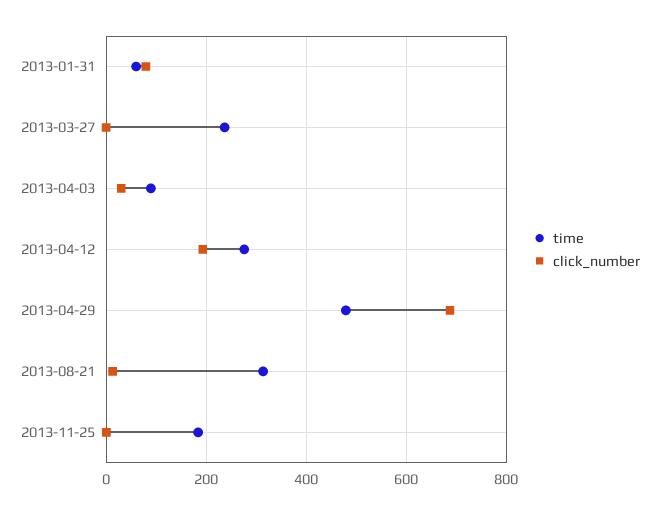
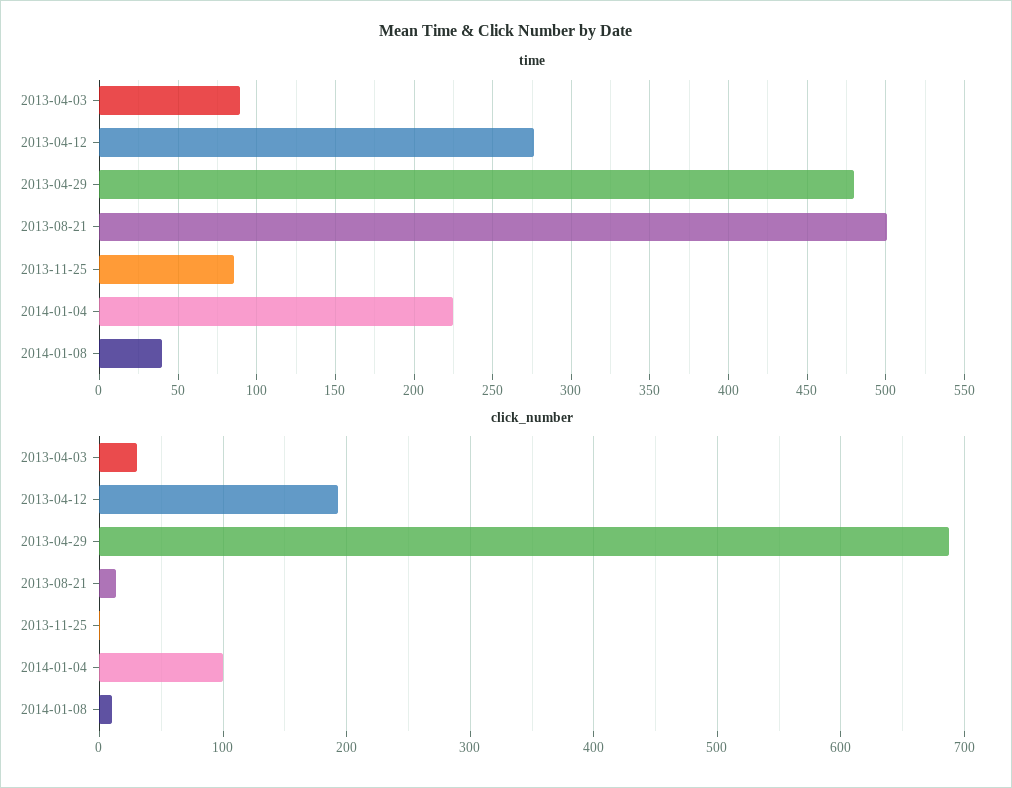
time, 2013-01-31: 60 -> none
click_number, 2013-01-31: 80 -> none
time, 2013-03-27: 240 -> none
click_number, 2013-03-27: 0 -> none
time, 2013-08-21: 320 -> 500
time, 2013-11-25: 180 -> 85
time, 2014-01-04: none -> 225
time, 2014-01-08: none -> 40
click_number, 2014-01-04: none -> 100
click_number, 2014-01-08: none -> 10

